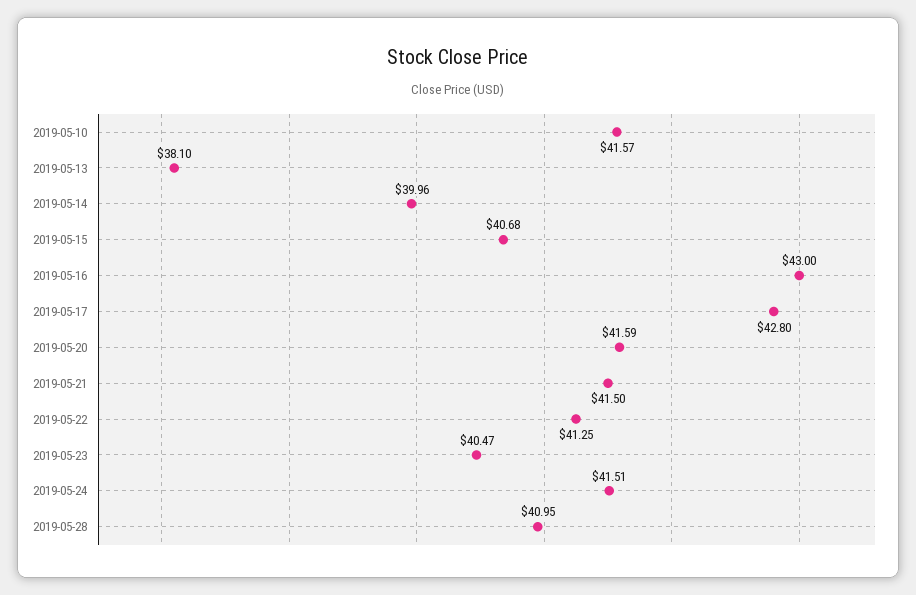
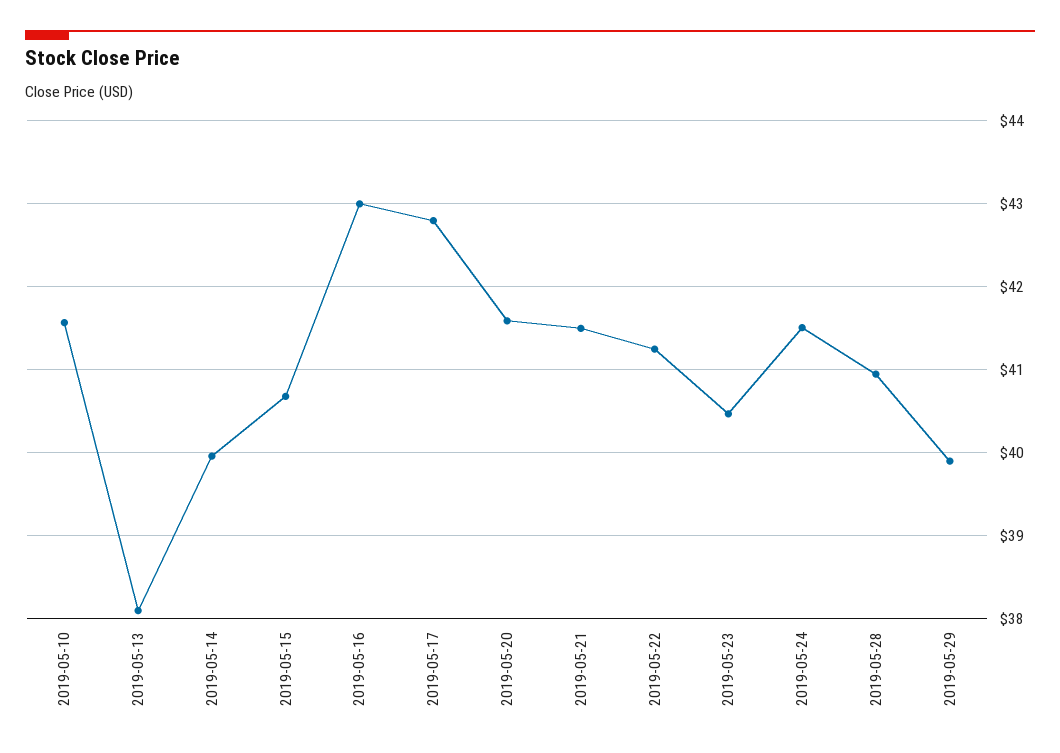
2019-05-29: none -> 39.9

